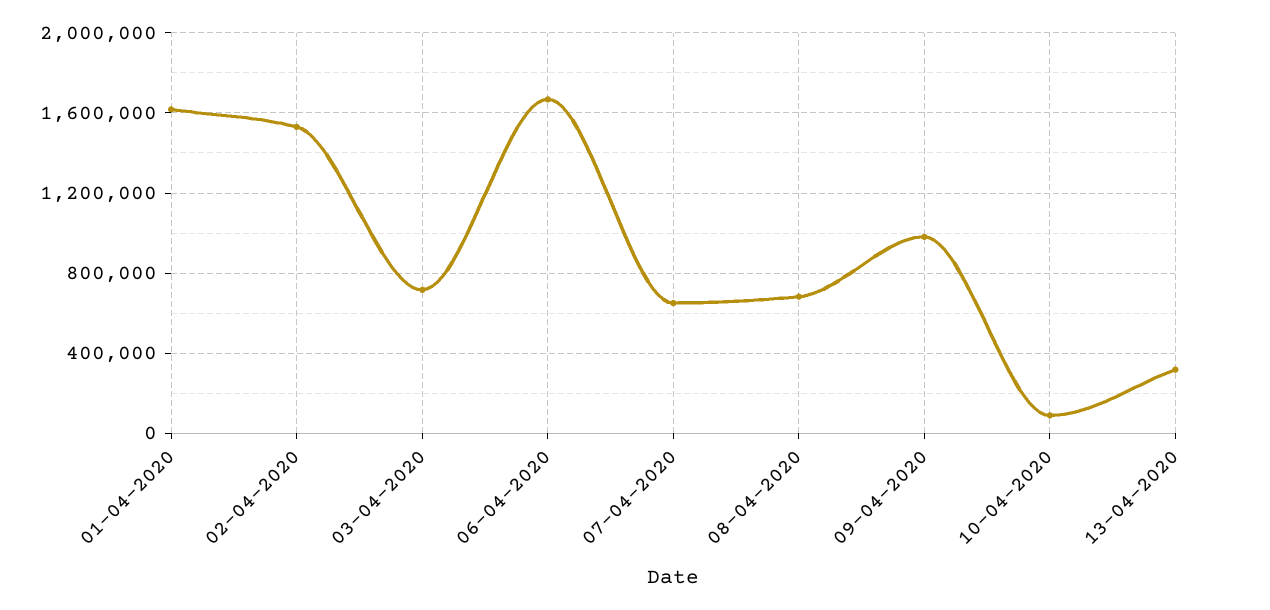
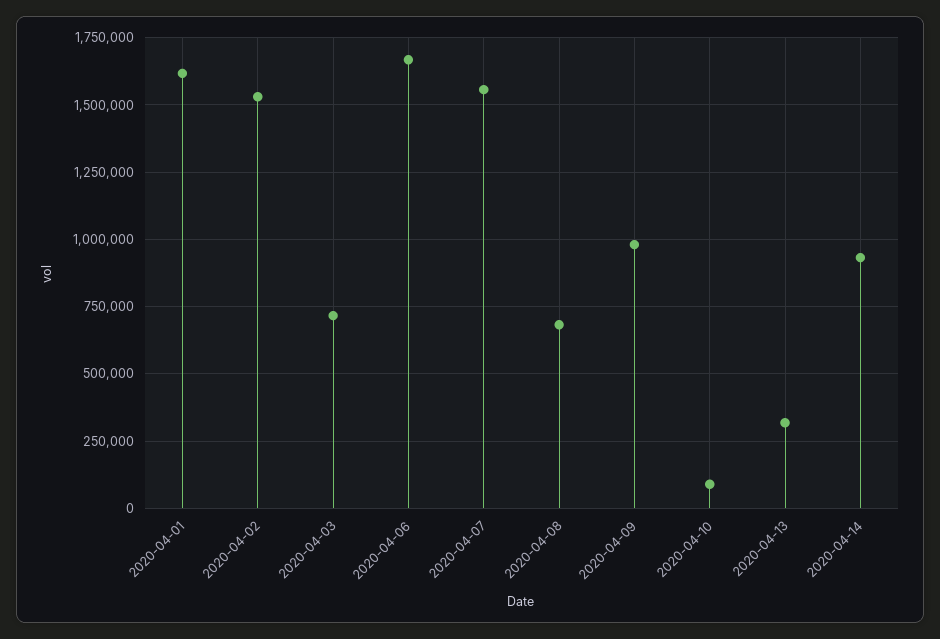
07-04-2020: 650000 -> 1550000
2020-04-14: none -> 925000

